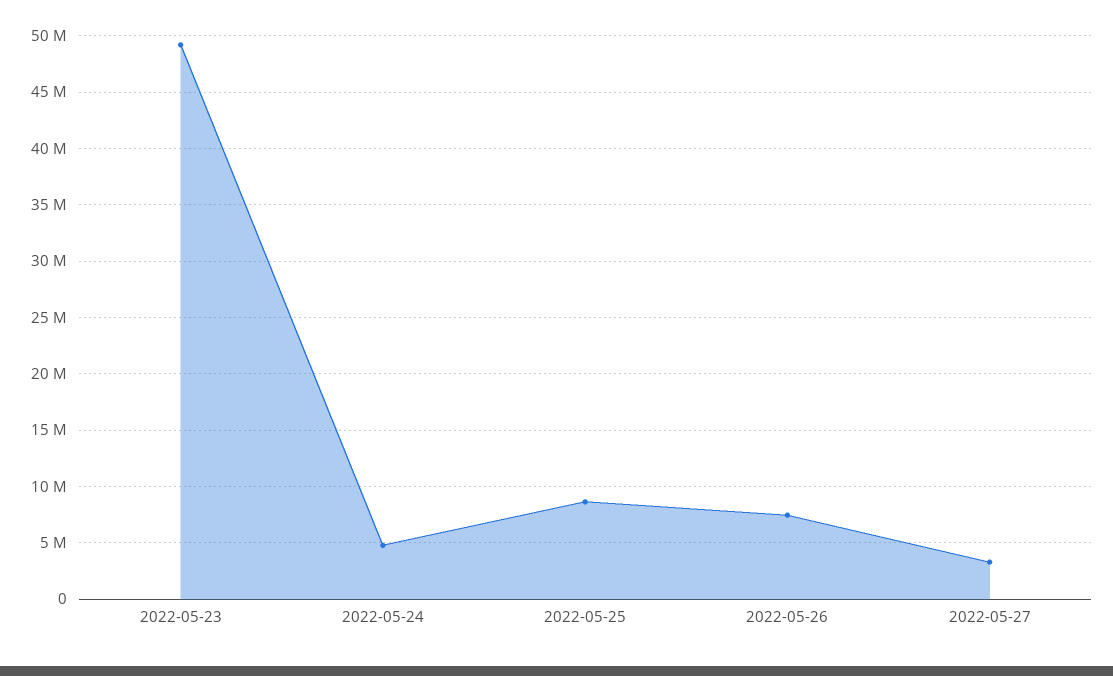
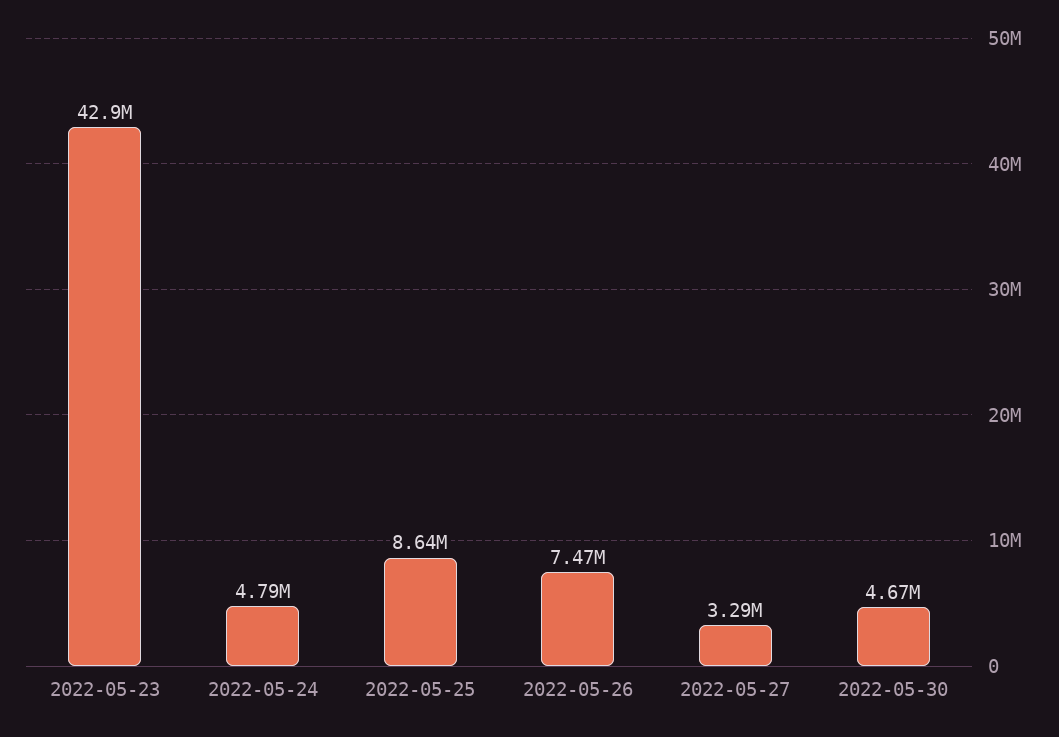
2022-05-23: 49000000 -> 42900000
2022-05-30: none -> 4670000

